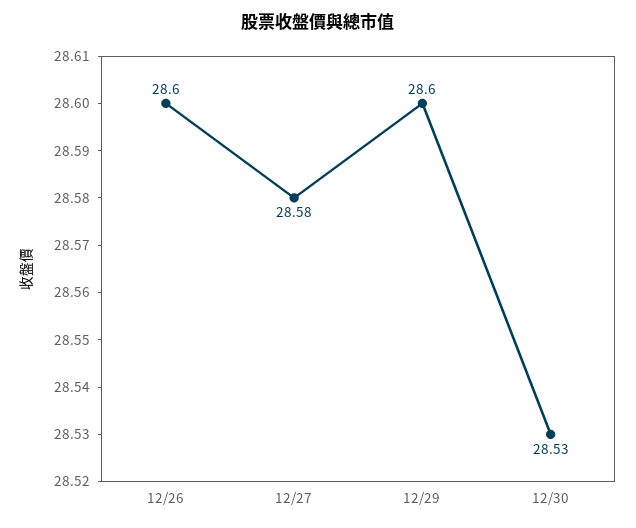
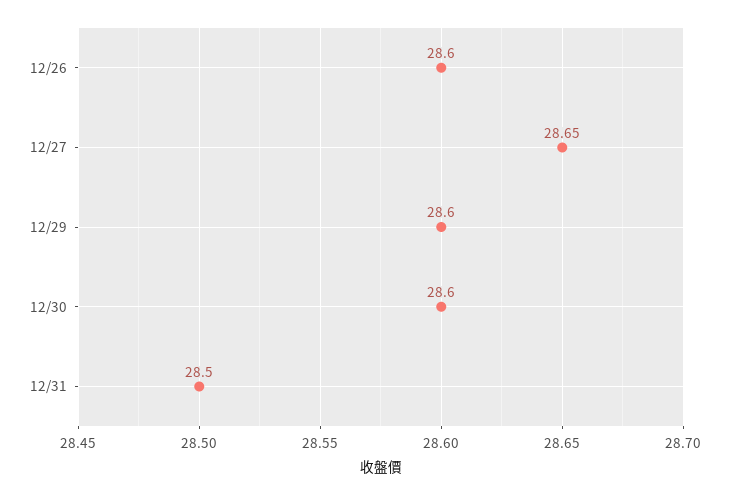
12/27: 28.58 -> 28.65
12/30: 28.53 -> 28.6
12/31: none -> 28.5

